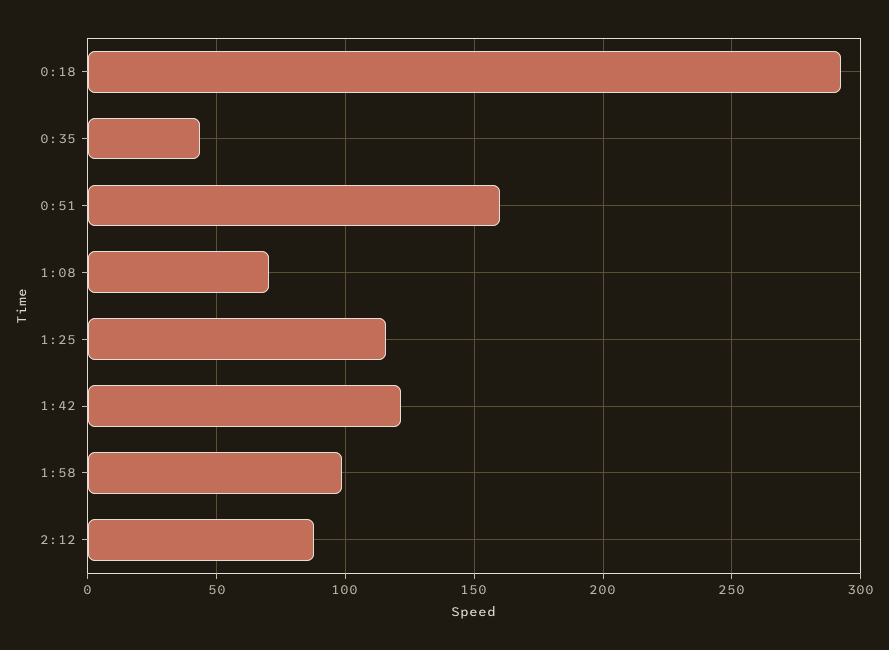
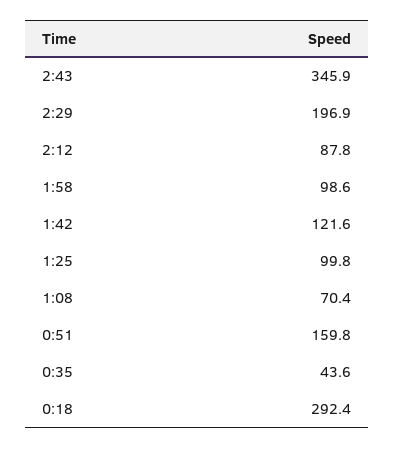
1:25: 115 -> 99.8
2:43: none -> 345.9
2:29: none -> 196.9

